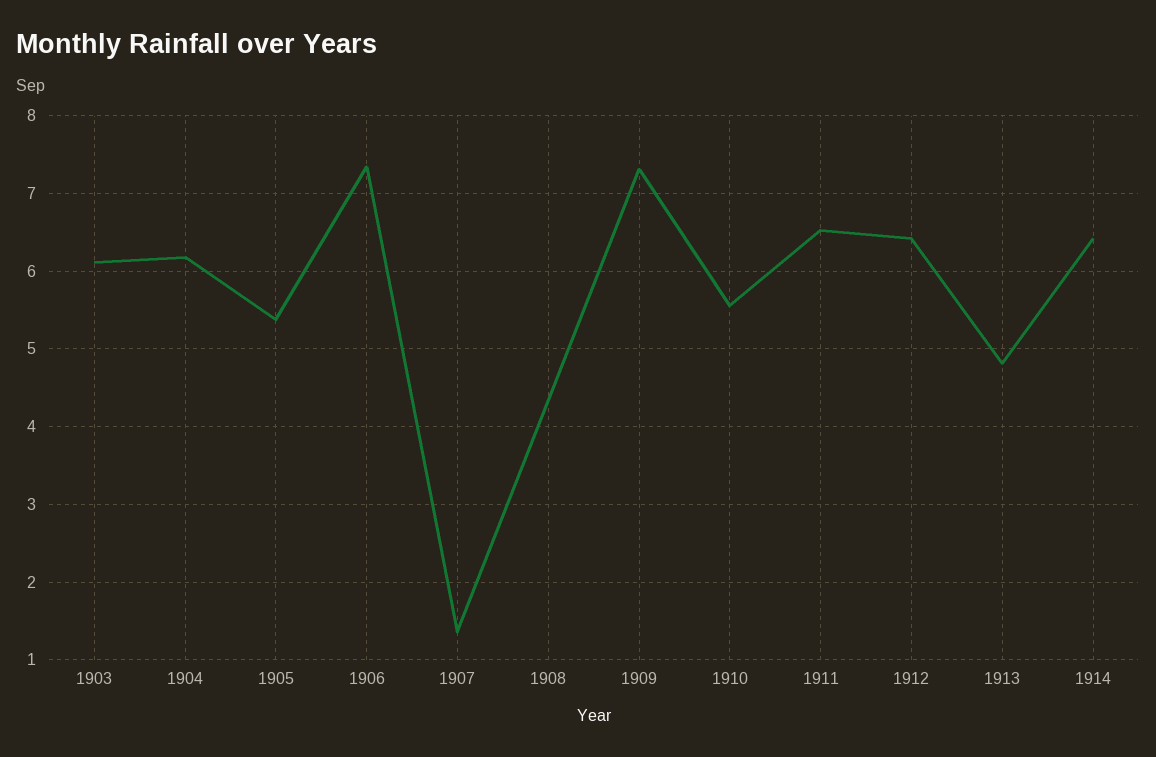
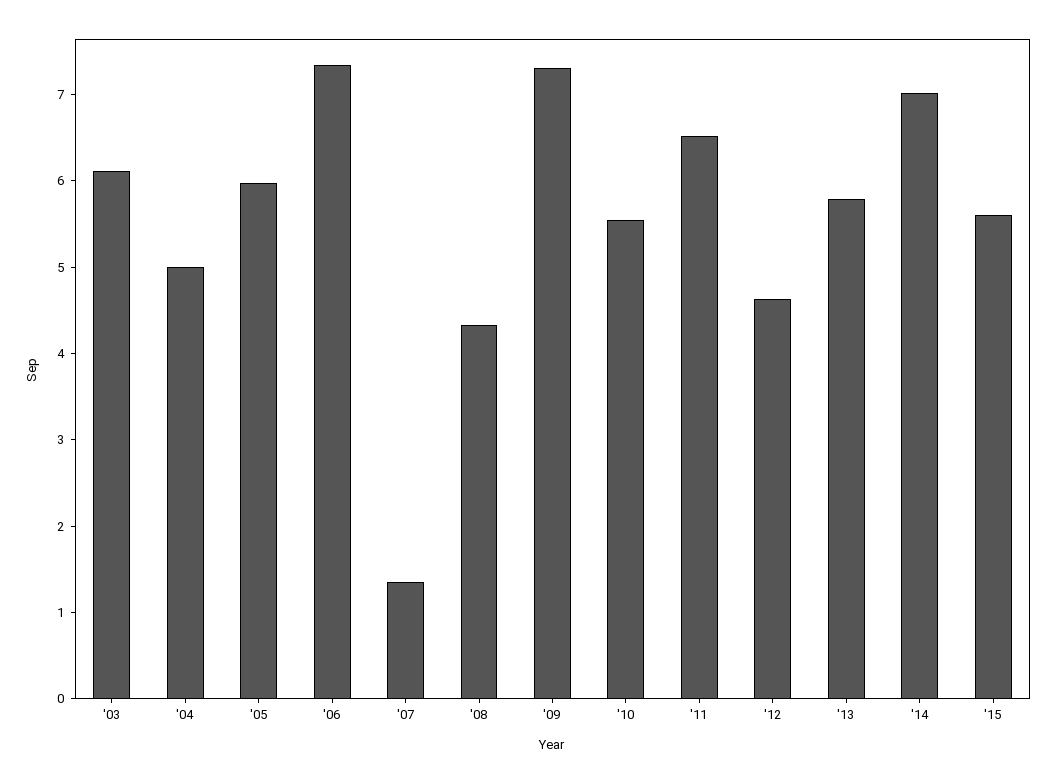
1904: 6.2 -> 5
1905: 5.4 -> 6
1912: 6.4 -> 4.6
1913: 4.8 -> 5.8
1914: 6.4 -> 7
'15: none -> 5.6

